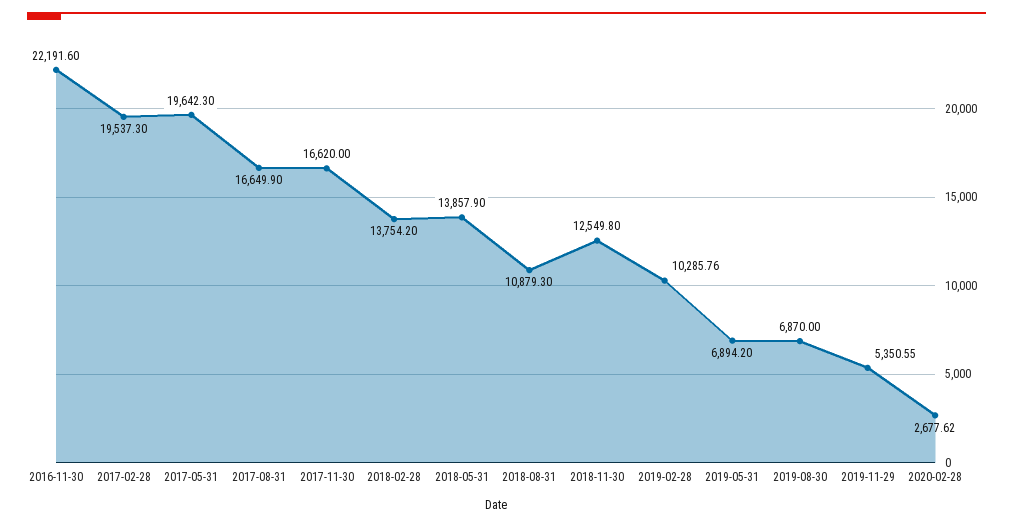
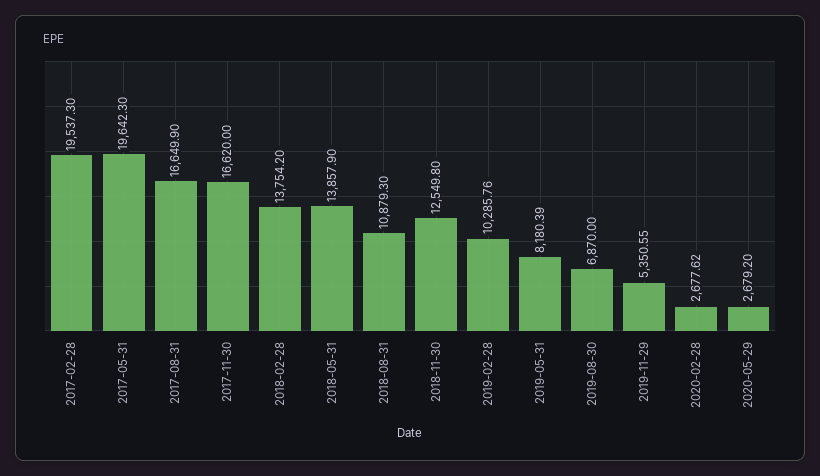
2016-11-30: 22191.6 -> none
2019-05-31: 6894.2 -> 8180.39
2020-05-29: none -> 2679.2

